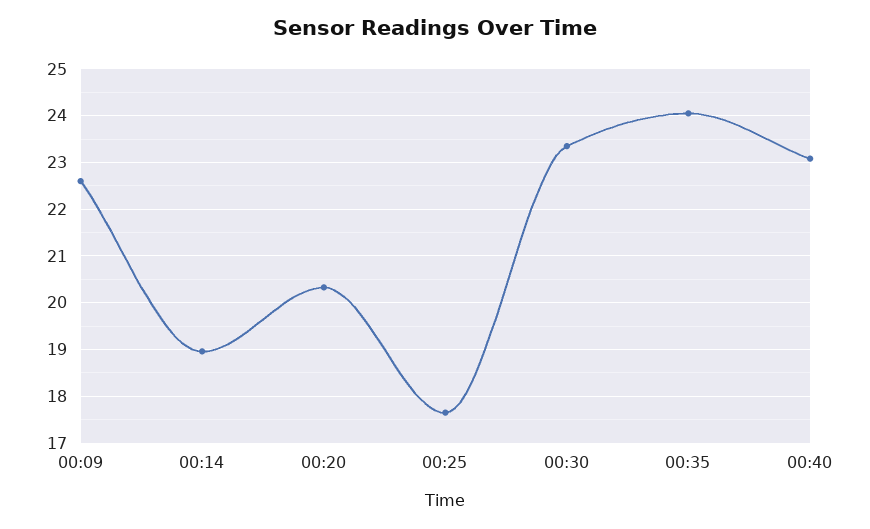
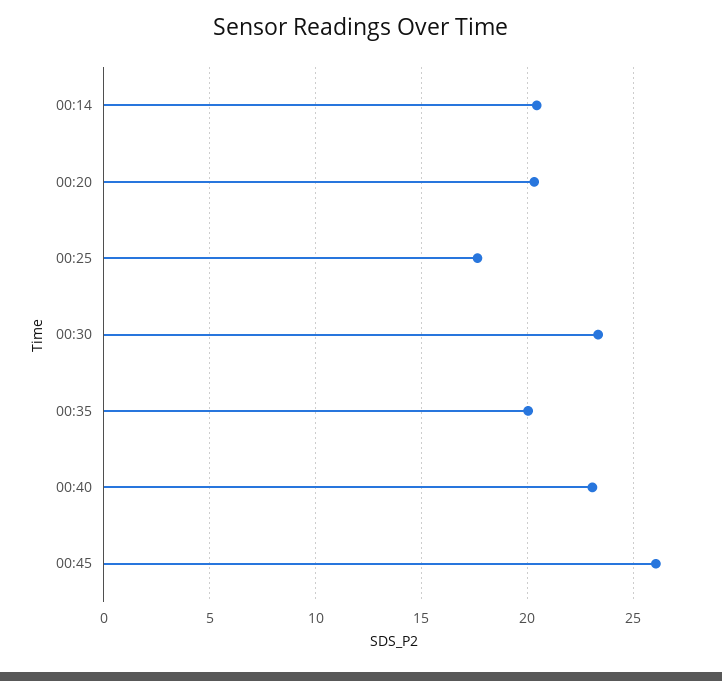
00:09: 22.6 -> none
00:14: 19 -> 20.5
00:35: 24 -> 20
00:45: none -> 26

